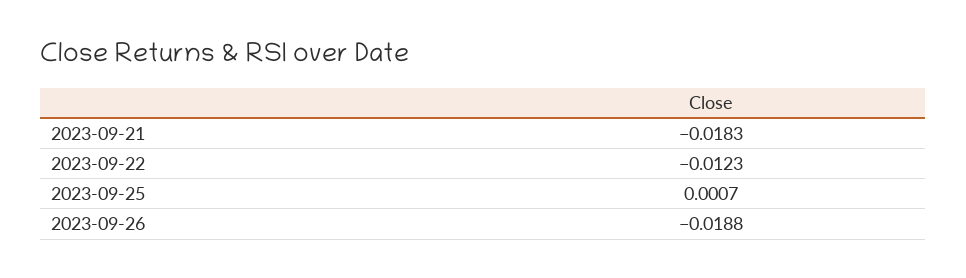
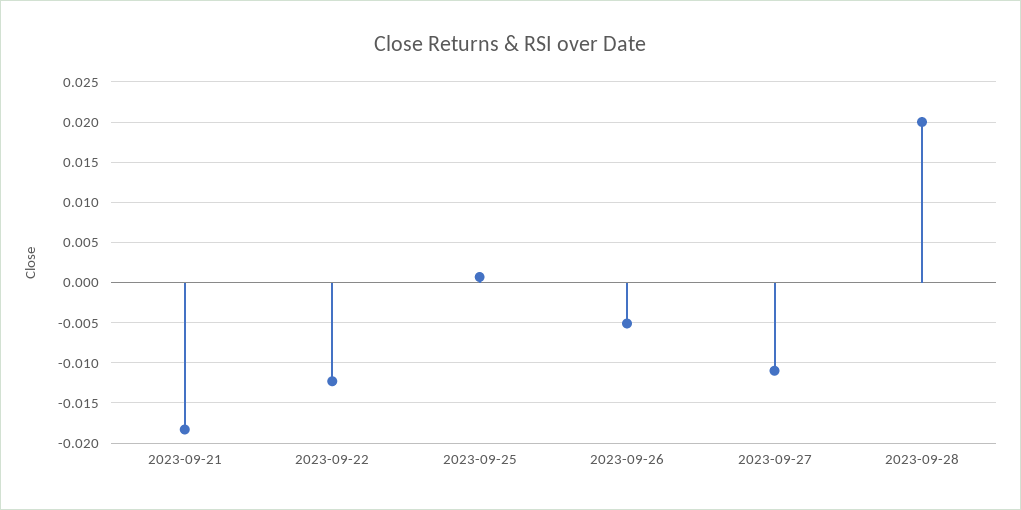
2023-09-26: -0.0188 -> -0.005
2023-09-27: none -> -0.011
2023-09-28: none -> 0.02

